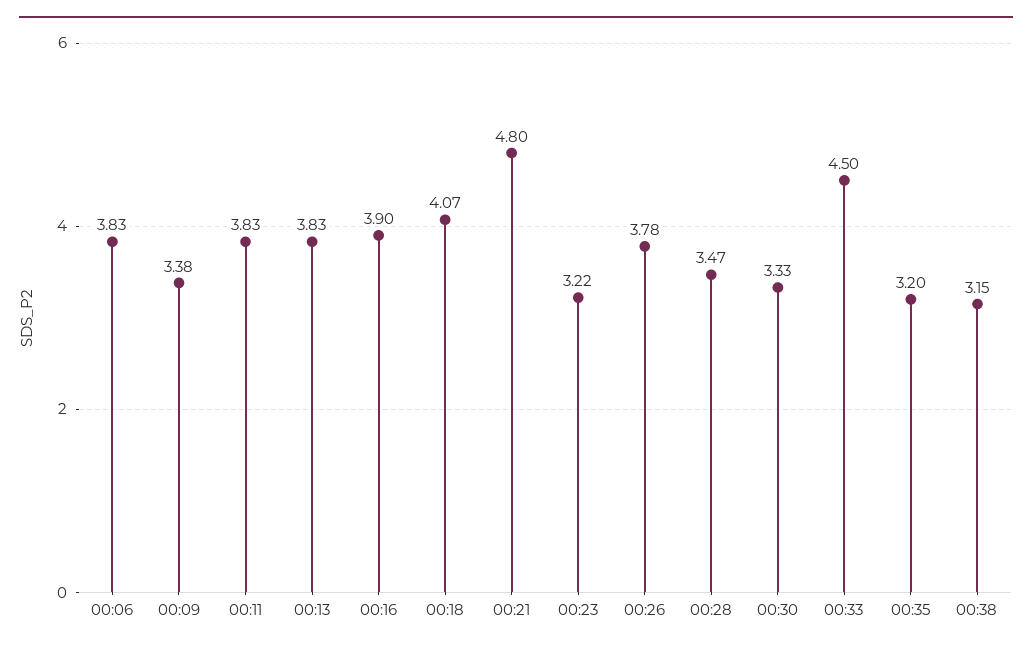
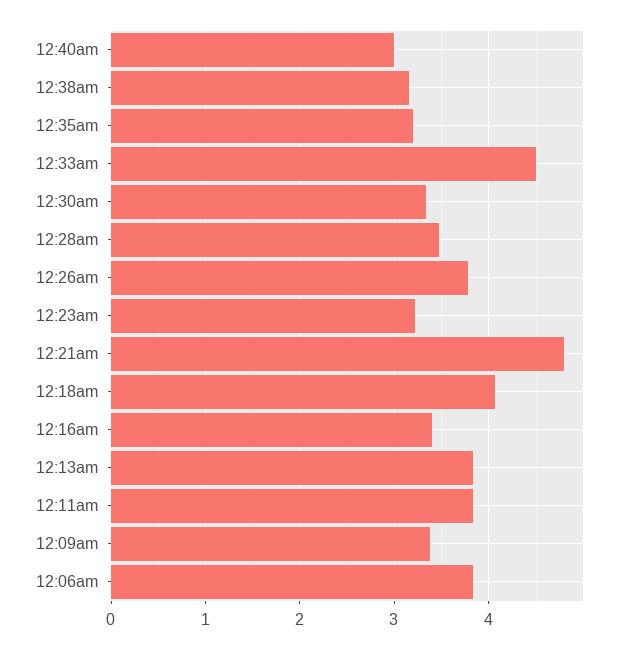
00:16: 3.9 -> 3.4
12:40am: none -> 3

